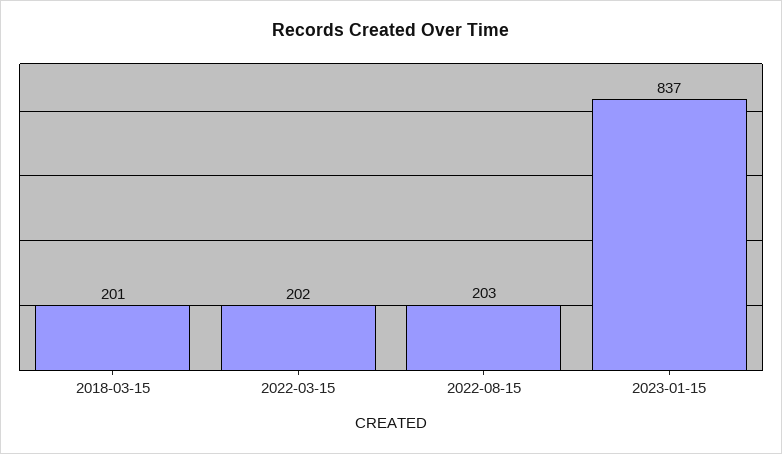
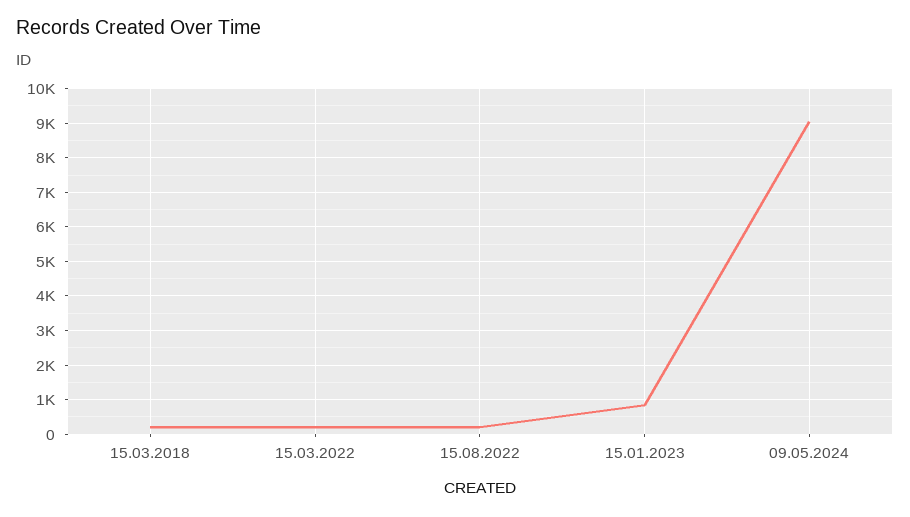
09.05.2024: none -> 9000

